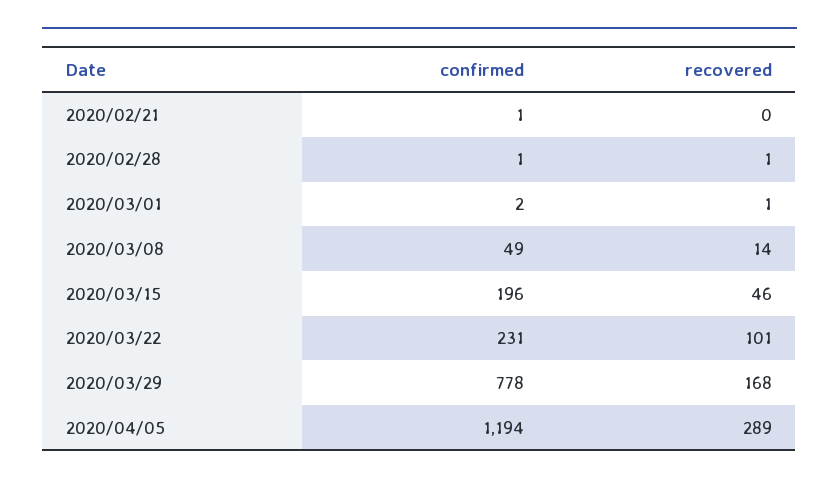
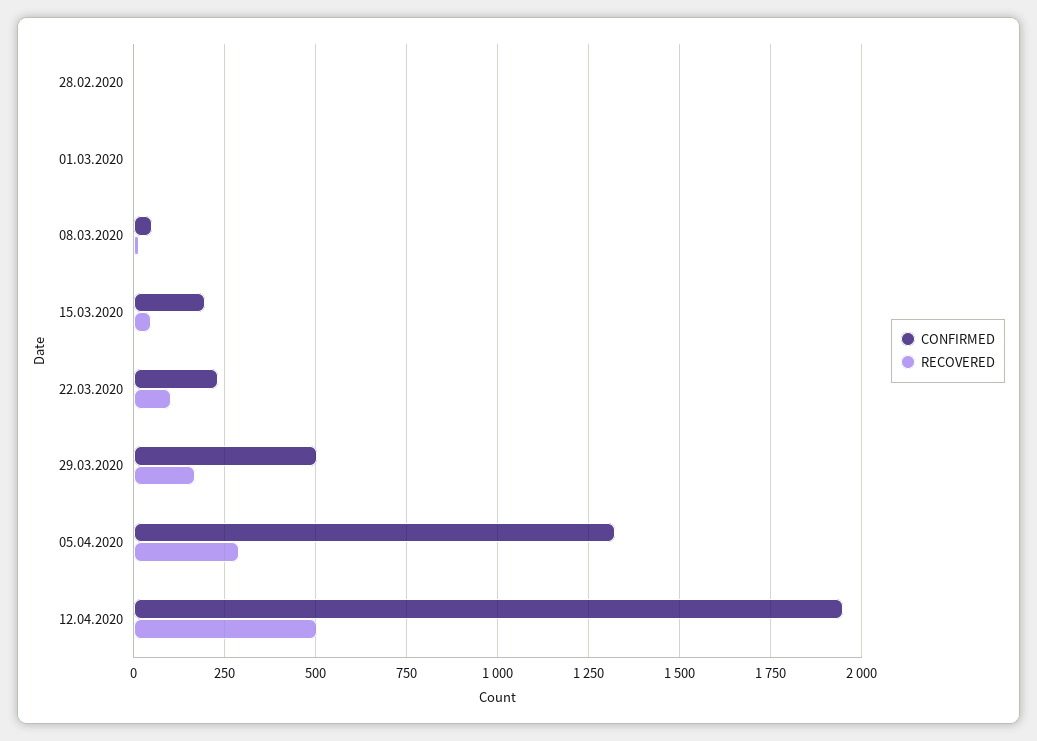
confirmed, 2020/02/21: 1 -> none
recovered, 2020/02/21: 0 -> none
confirmed, 2020/03/29: 778 -> 500
confirmed, 2020/04/05: 1194 -> 1325
confirmed, 12.04.2020: none -> 1950
recovered, 12.04.2020: none -> 500

